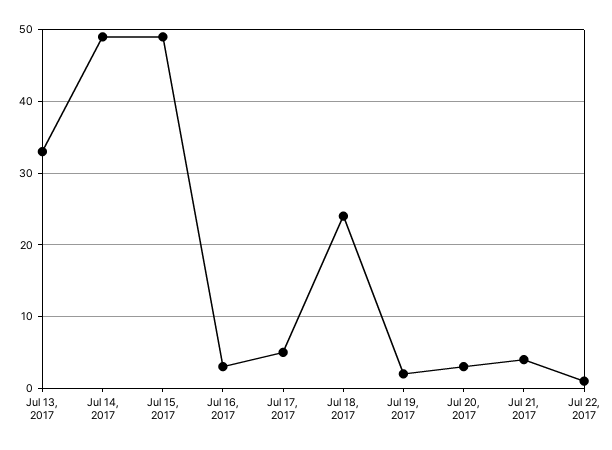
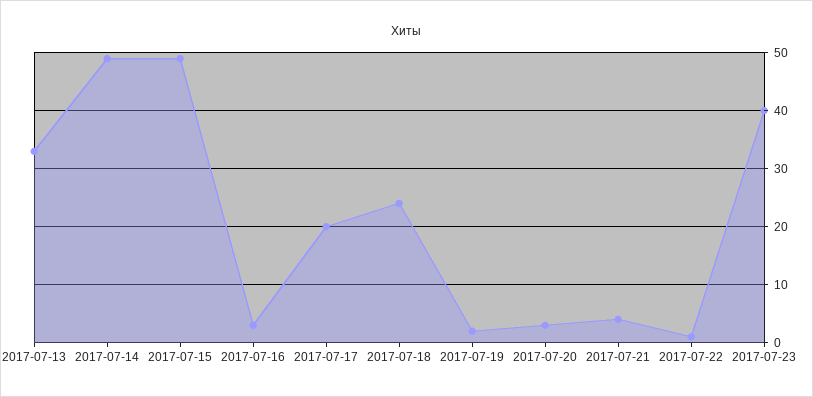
Jul 17, 2017: 5 -> 20
2017-07-23: none -> 40

